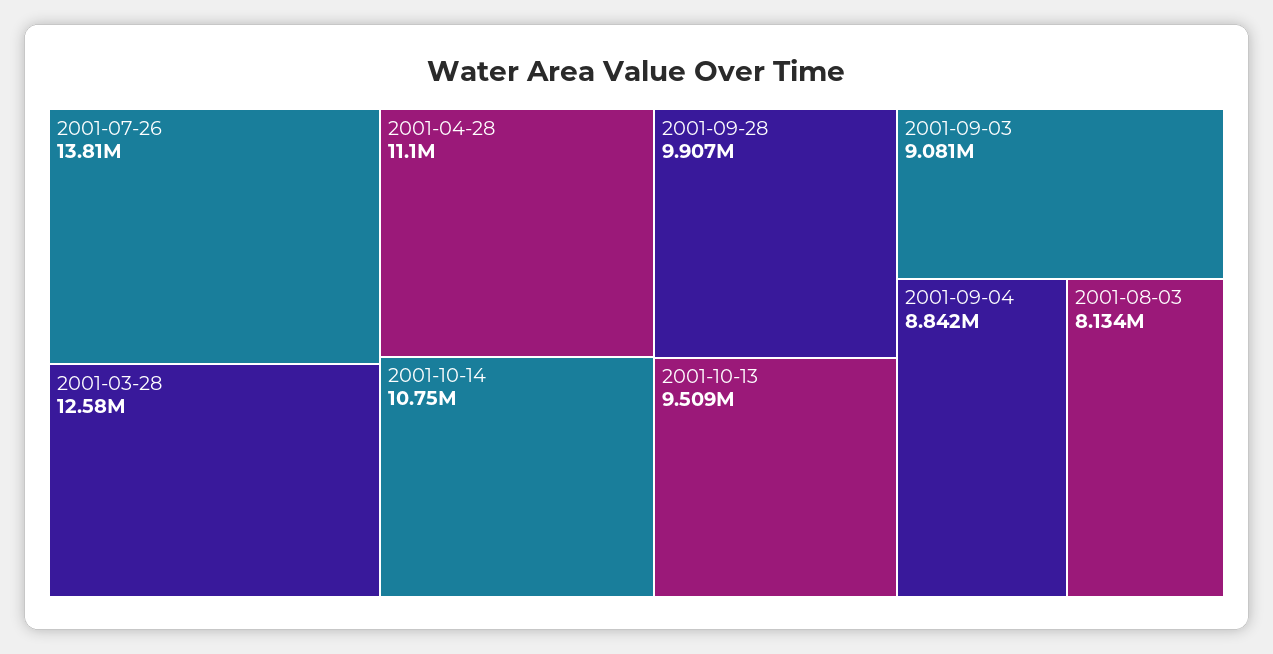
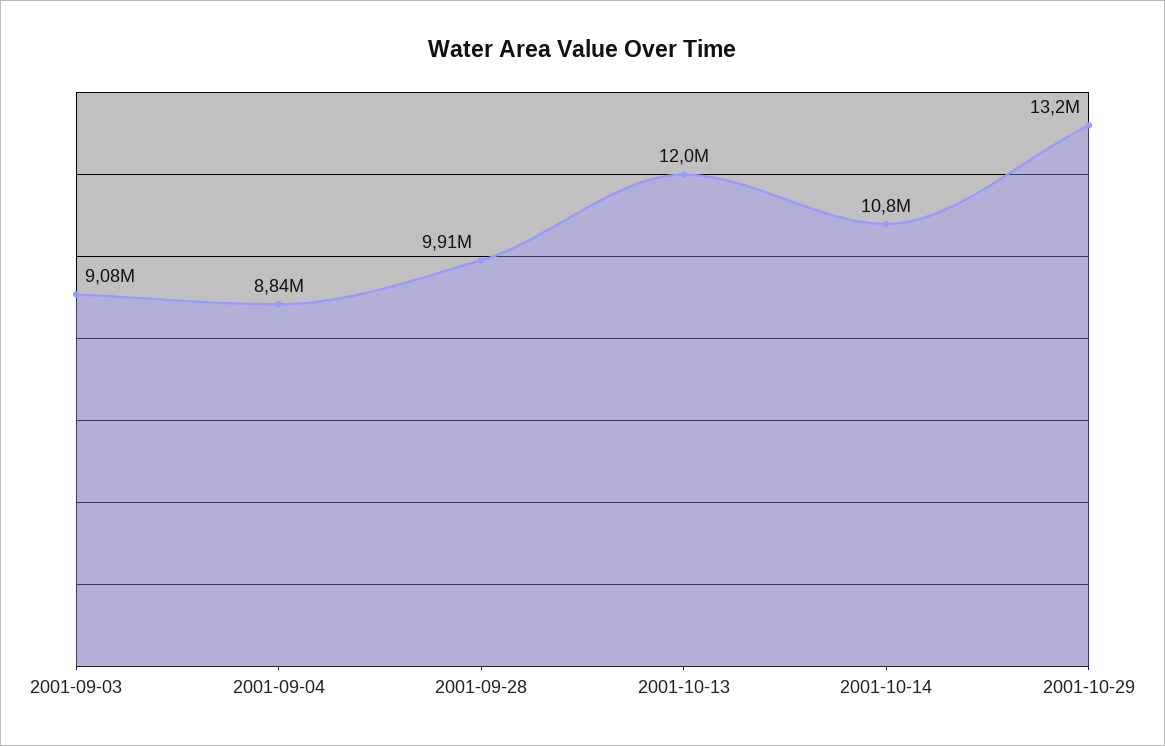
2001-07-26: 13810000 -> none
2001-03-28: 12580000 -> none
2001-04-28: 11100000 -> none
2001-10-13: 9509000 -> 12000000
2001-08-03: 8134000 -> none
2001-10-29: none -> 13200000

